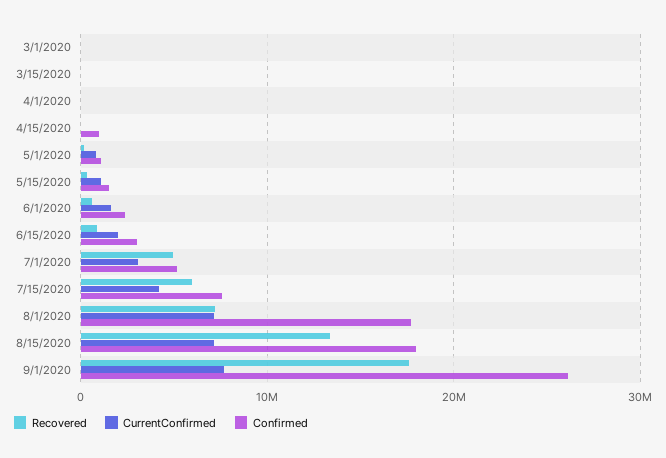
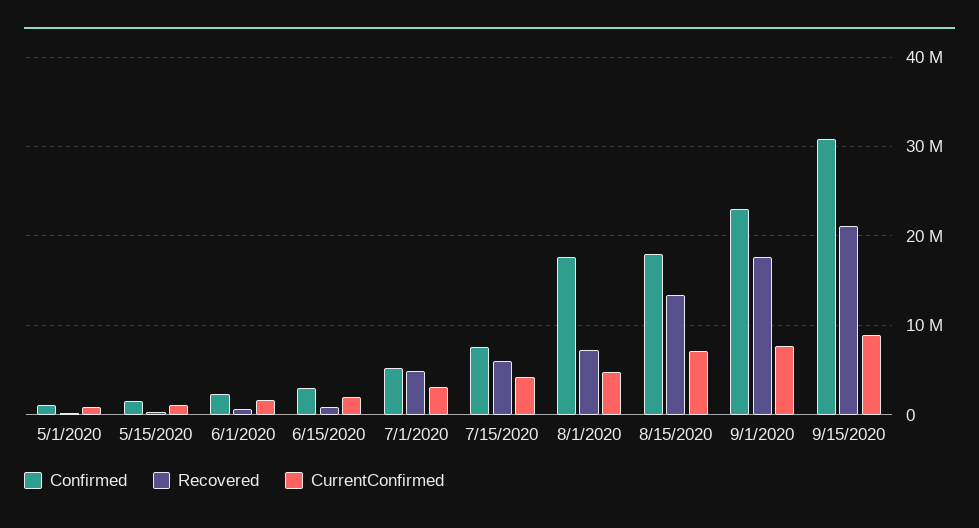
Recovered, 3/1/2020: 0 -> none
CurrentConfirmed, 3/1/2020: 0 -> none
Confirmed, 3/1/2020: 0 -> none
Recovered, 3/15/2020: 0 -> none
CurrentConfirmed, 3/15/2020: 0 -> none
Confirmed, 3/15/2020: 0 -> none
Recovered, 4/1/2020: 0 -> none
CurrentConfirmed, 4/1/2020: 0 -> none
Confirmed, 4/1/2020: 0 -> none
Recovered, 4/15/2020: 0 -> none
CurrentConfirmed, 4/15/2020: 0 -> none
Confirmed, 4/15/2020: 1000000 -> none
CurrentConfirmed, 8/1/2020: 7000000 -> 5000000
Confirmed, 9/1/2020: 26000000 -> 23000000
Confirmed, 9/15/2020: none -> 31000000
Recovered, 9/15/2020: none -> 21000000
CurrentConfirmed, 9/15/2020: none -> 9000000

